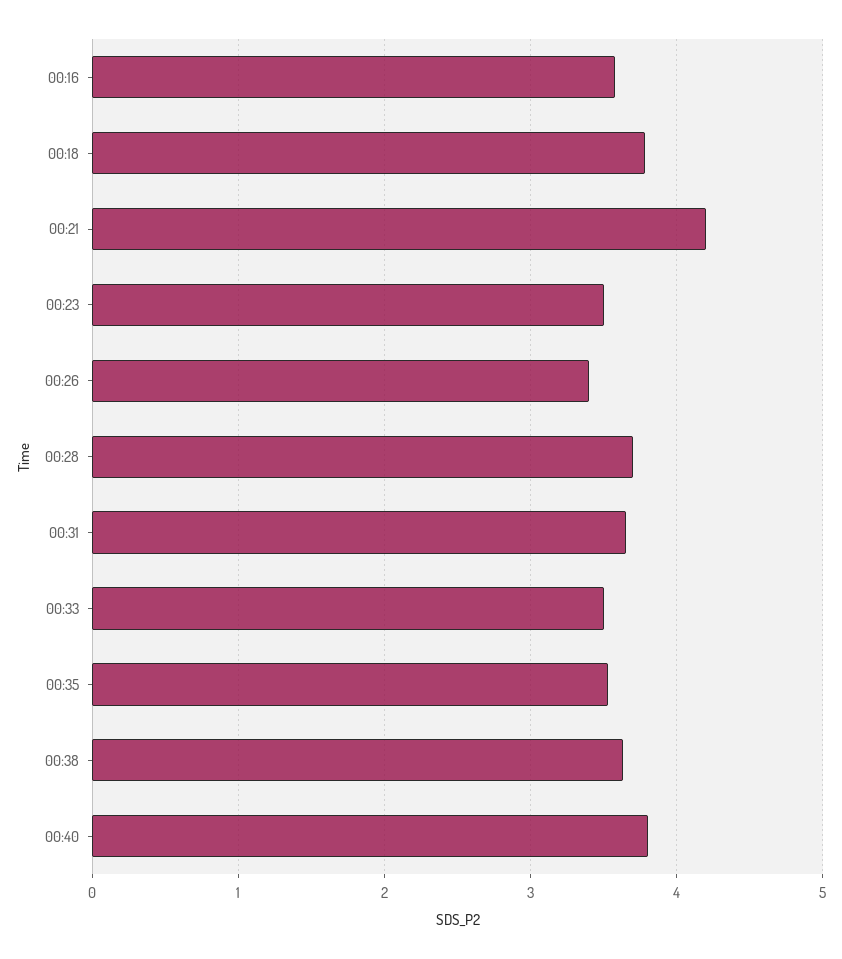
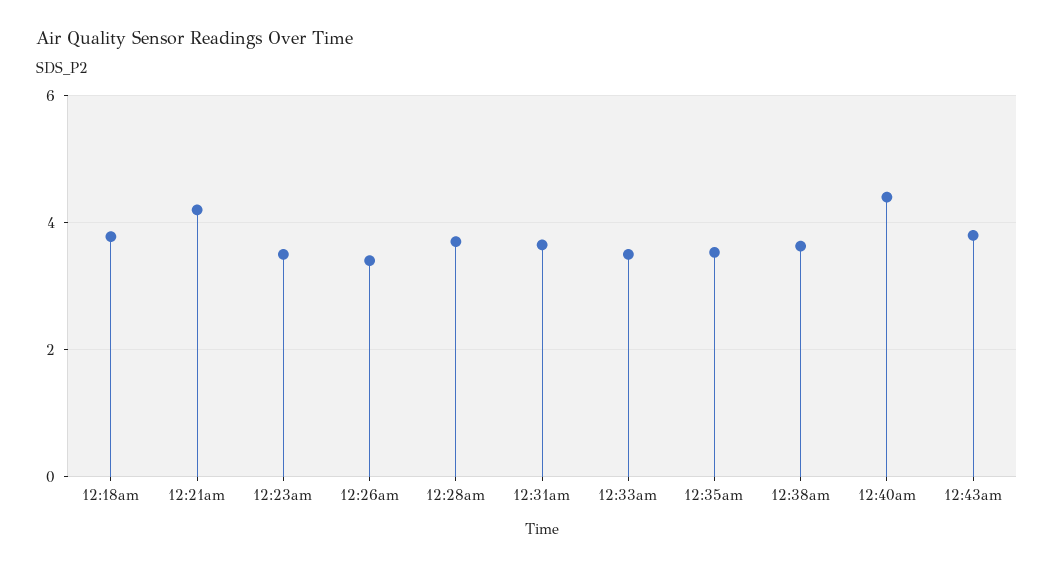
00:16: 3.6 -> none
00:40: 3.8 -> 4.4
12:43am: none -> 3.8

